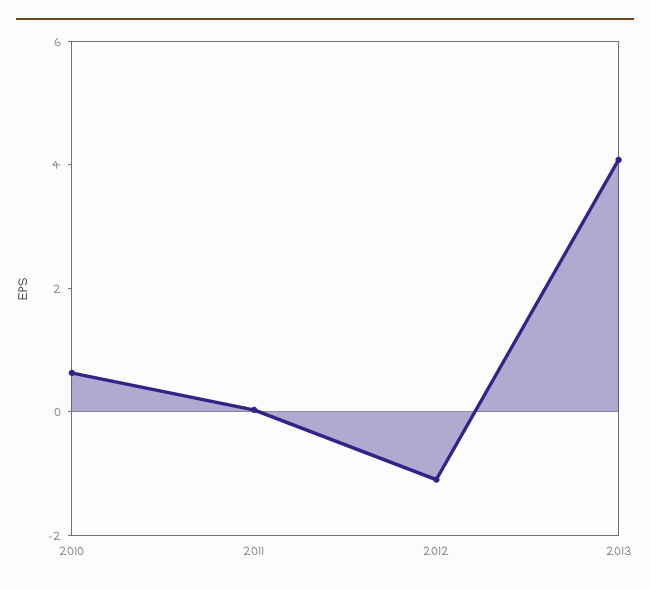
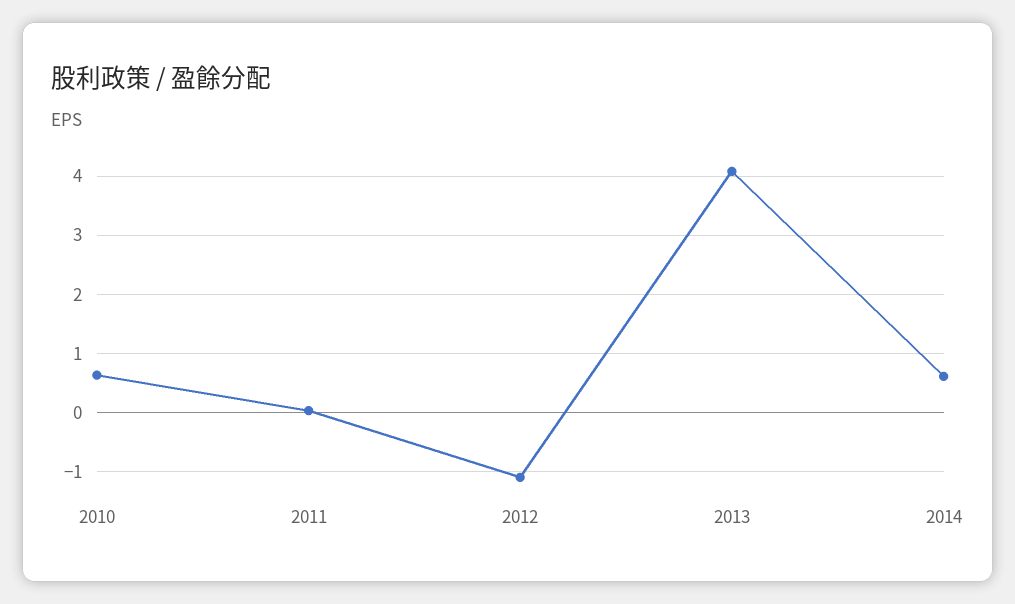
2014: none -> 0.6

